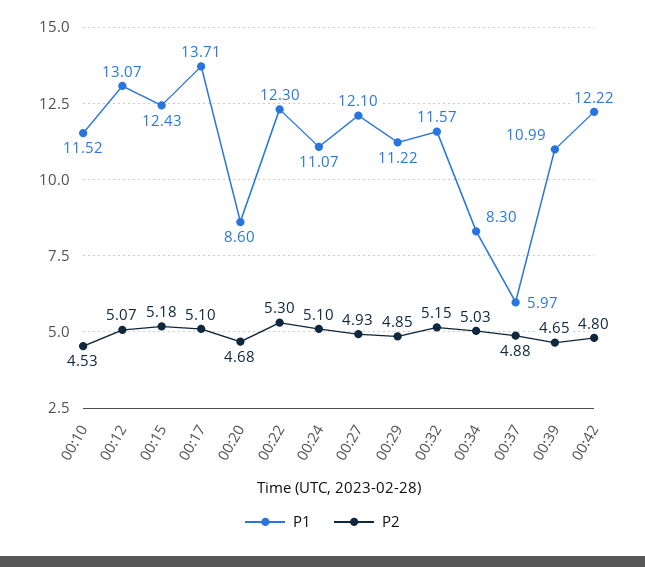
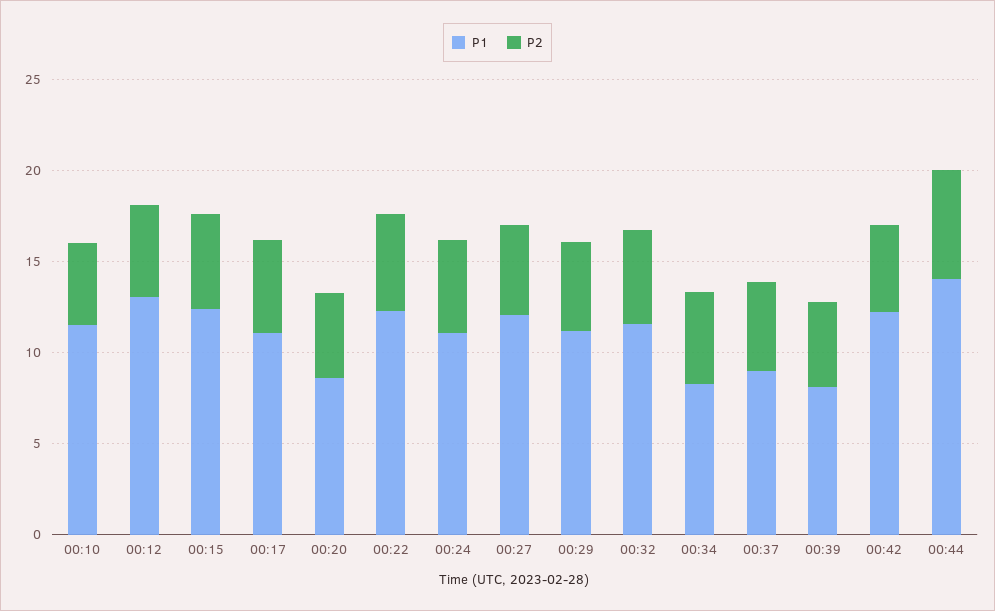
P1, 00:17: 13.71 -> 11
P1, 00:37: 5.97 -> 9
P1, 00:39: 10.99 -> 8
P1, 00:44: none -> 14
P2, 00:44: none -> 6

